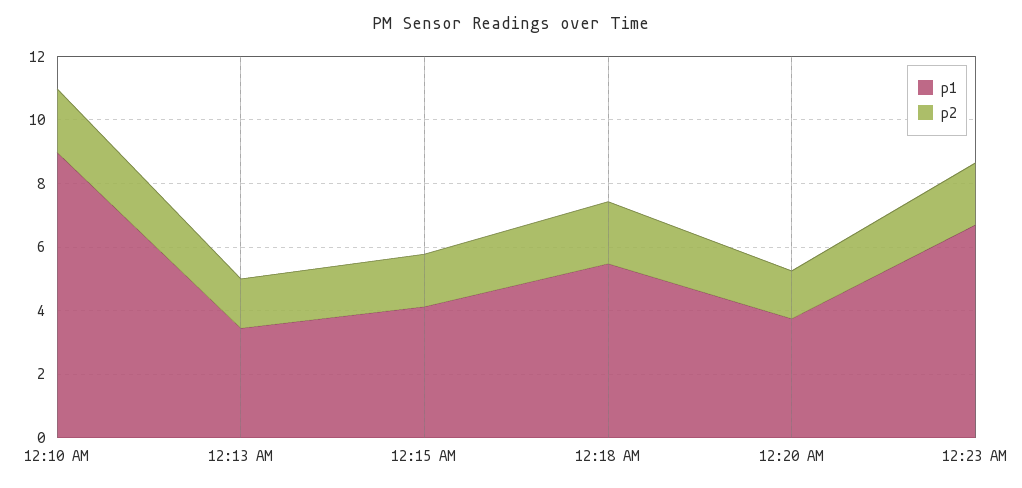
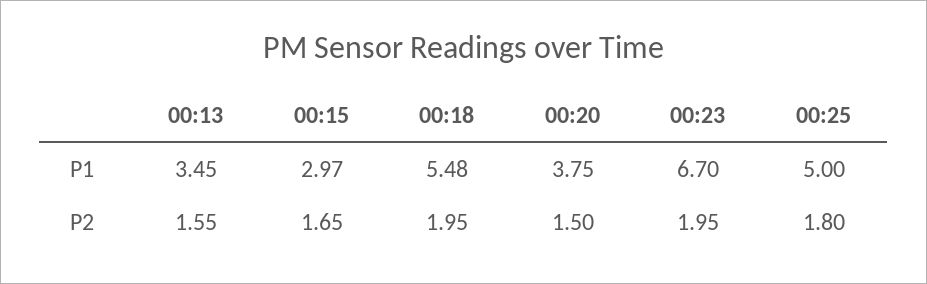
p1, 12:10 AM: 9 -> none
p2, 12:10 AM: 2 -> none
p1, 12:15 AM: 4 -> 2.97
p1, 00:25: none -> 5
p2, 00:25: none -> 1.8

